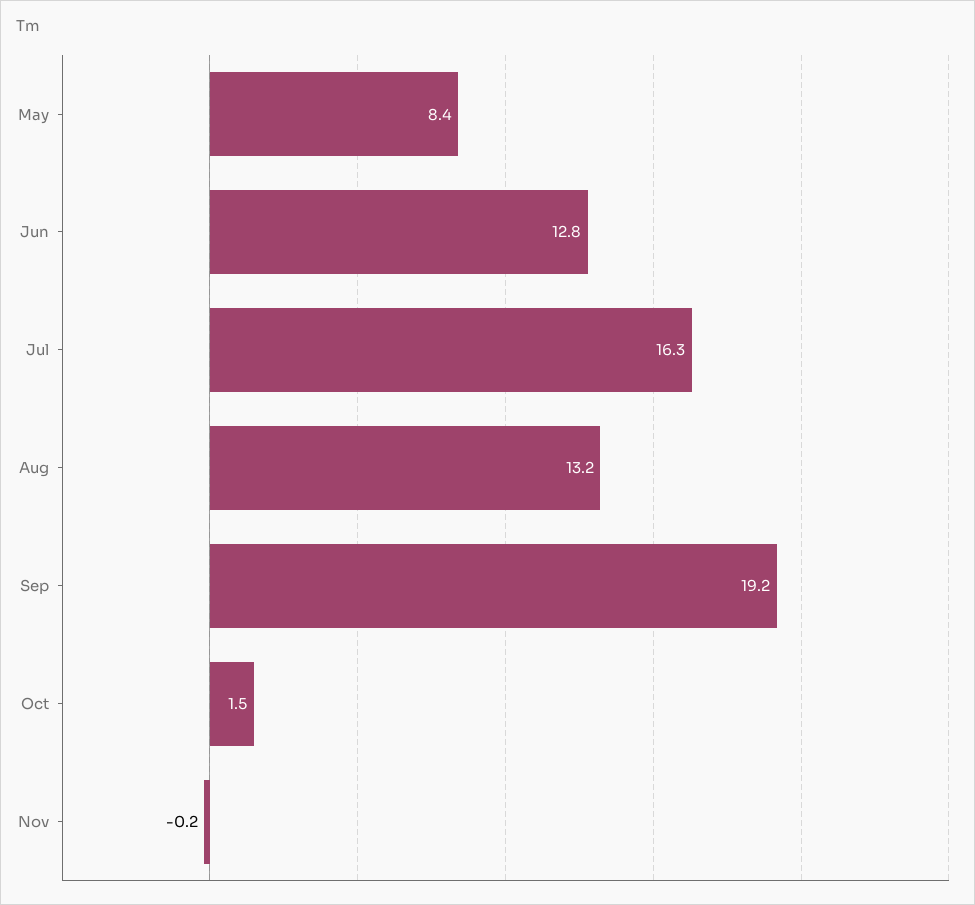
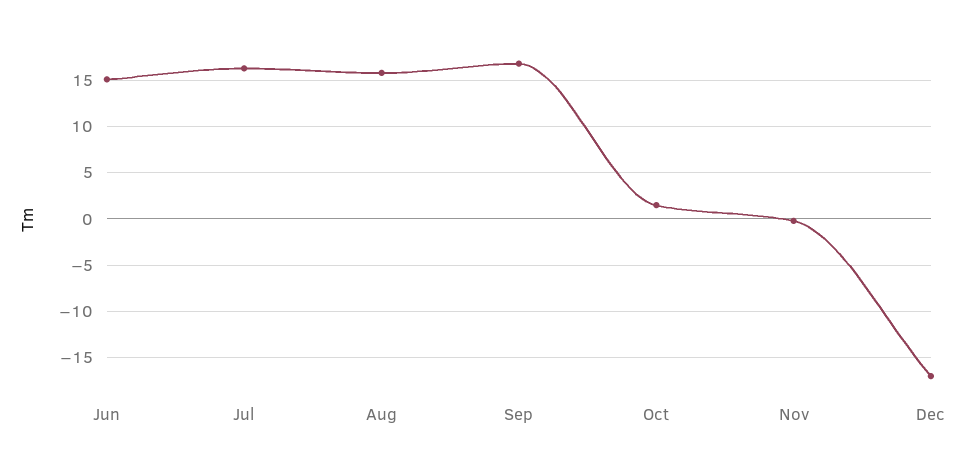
May: 8.4 -> none
Jun: 12.8 -> 15
Aug: 13.2 -> 16
Sep: 19.2 -> 17
Dec: none -> -17

